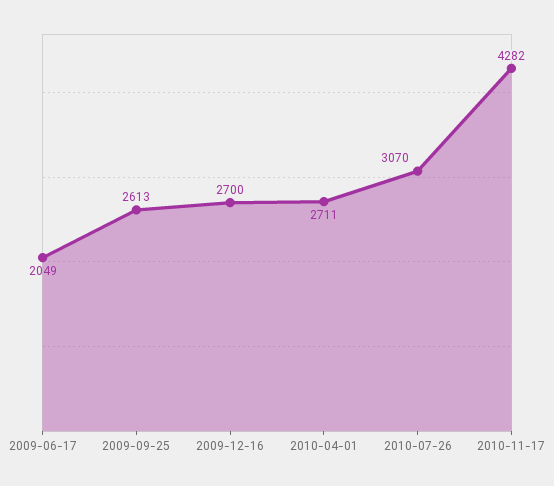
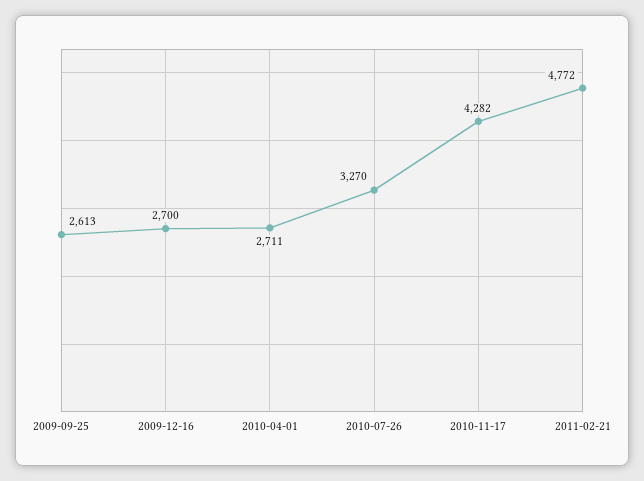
2009-06-17: 2049 -> none
2010-07-26: 3070 -> 3270
2011-02-21: none -> 4772

